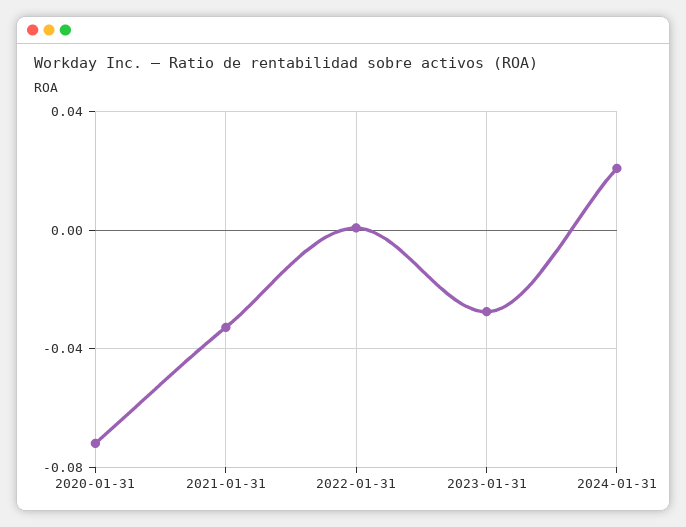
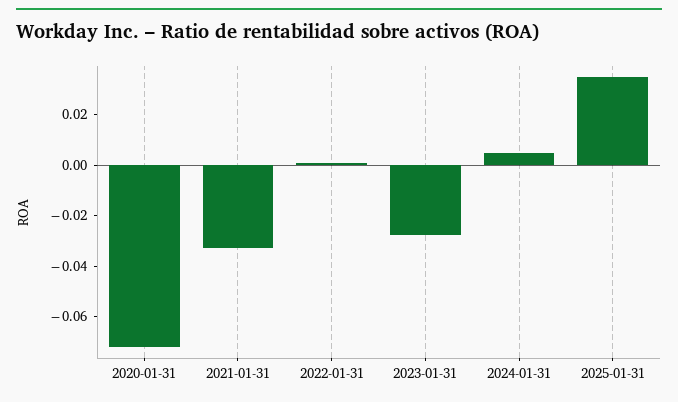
2024-01-31: 0.02 -> 0.005
2025-01-31: none -> 0.035

